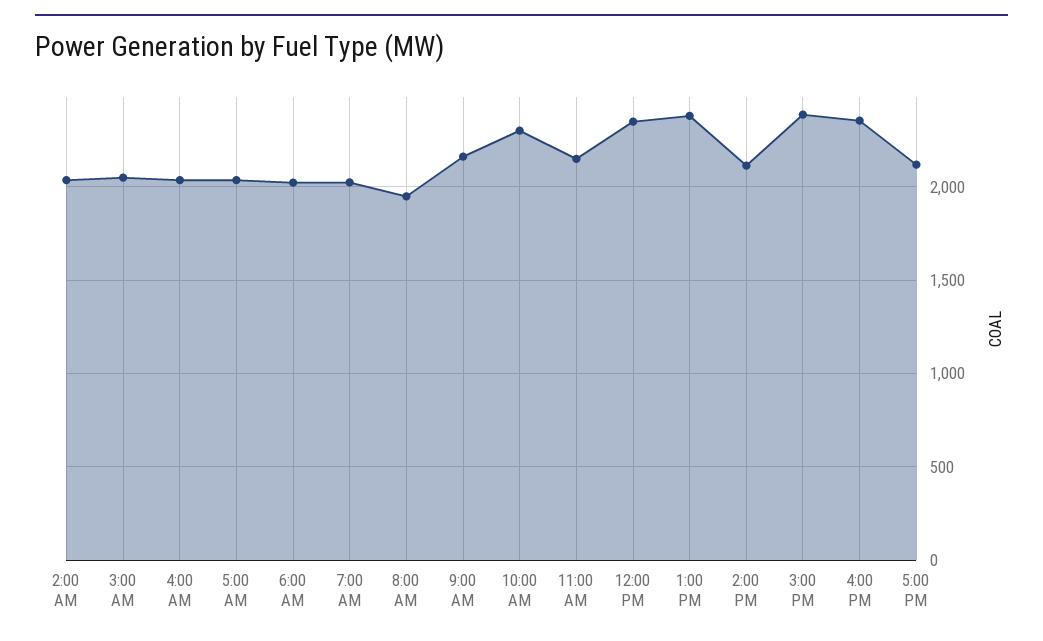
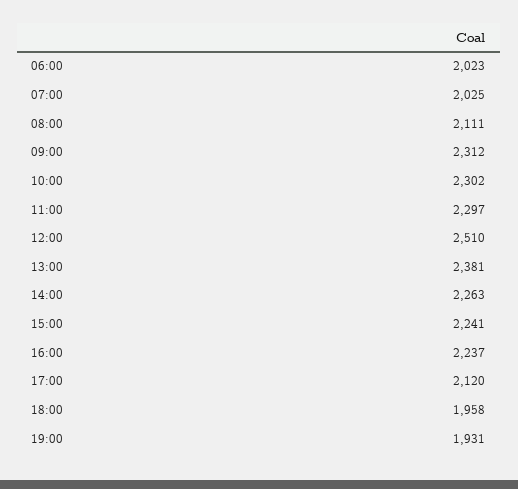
2:00 AM: 2050 -> none
3:00 AM: 2050 -> none
4:00 AM: 2050 -> none
5:00 AM: 2050 -> none
8:00 AM: 1950 -> 2111
9:00 AM: 2150 -> 2312
11:00 AM: 2150 -> 2297
12:00 PM: 2350 -> 2510
2:00 PM: 2100 -> 2263
3:00 PM: 2400 -> 2241
4:00 PM: 2350 -> 2237
18:00: none -> 1958
19:00: none -> 1931

